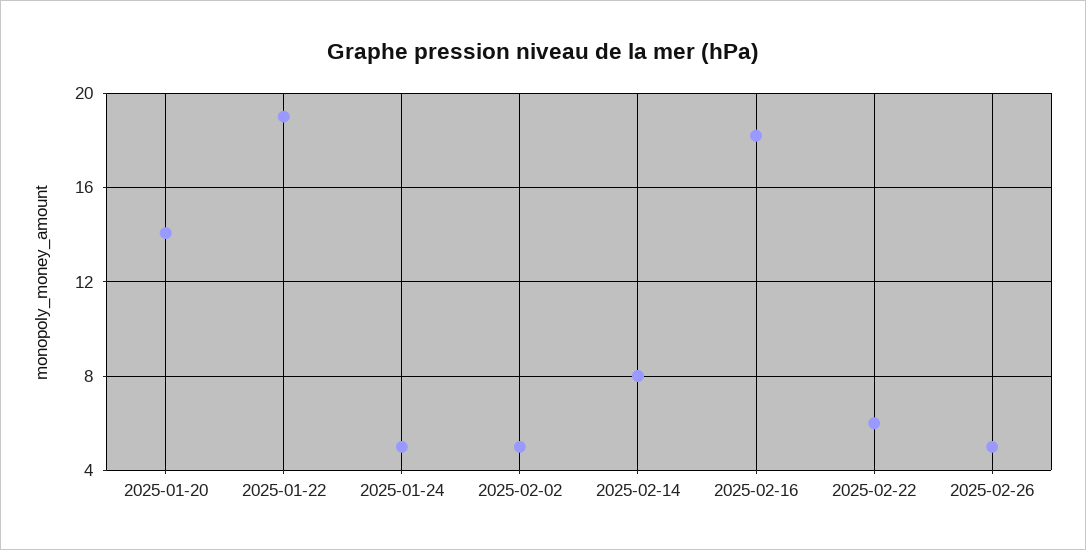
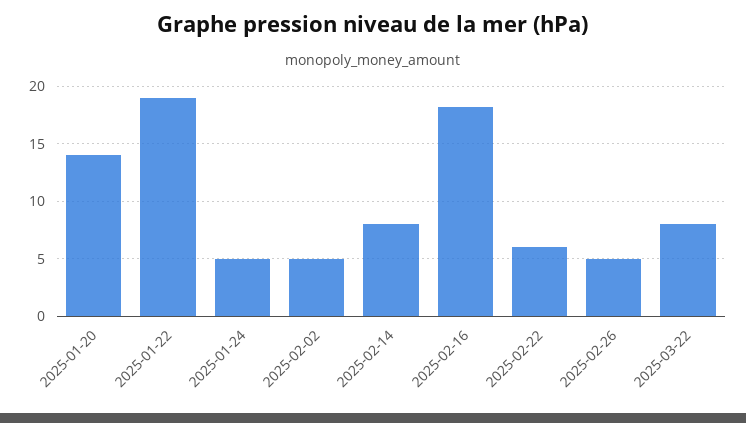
2025-03-22: none -> 8

